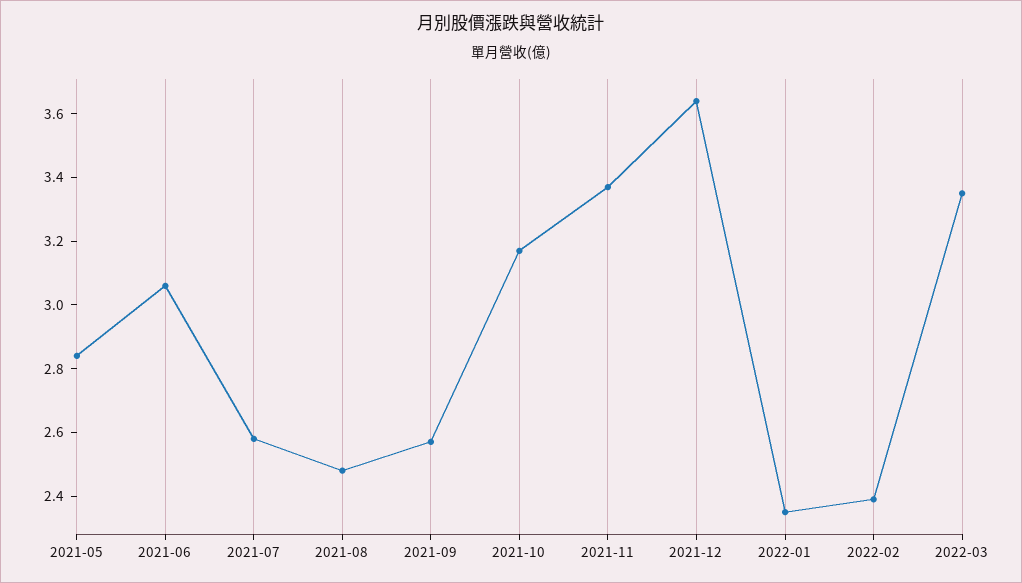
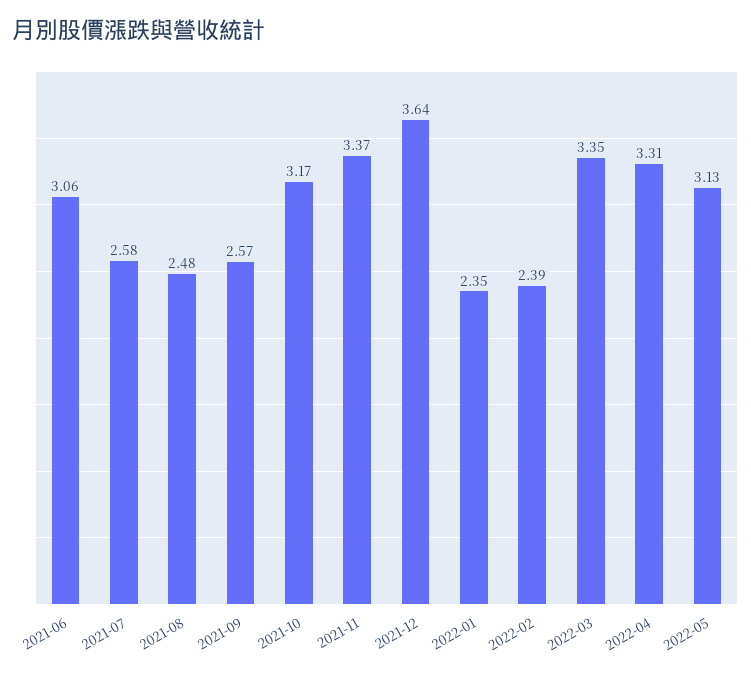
2021-05: 2.85 -> none
2022-04: none -> 3.31
2022-05: none -> 3.13

